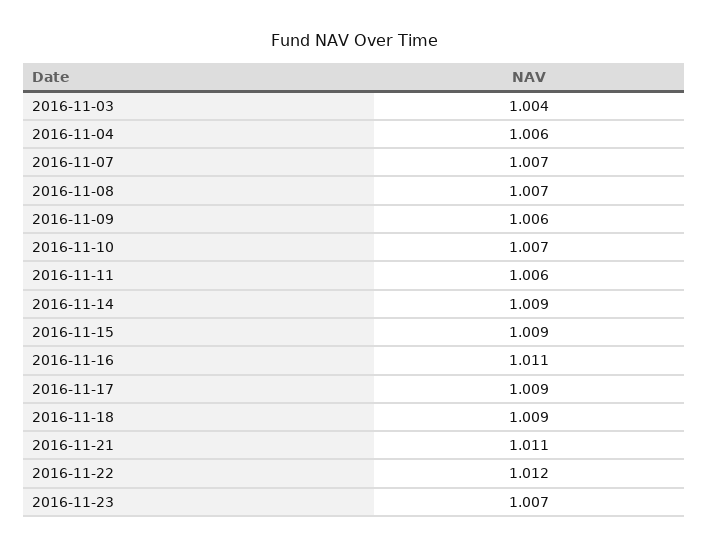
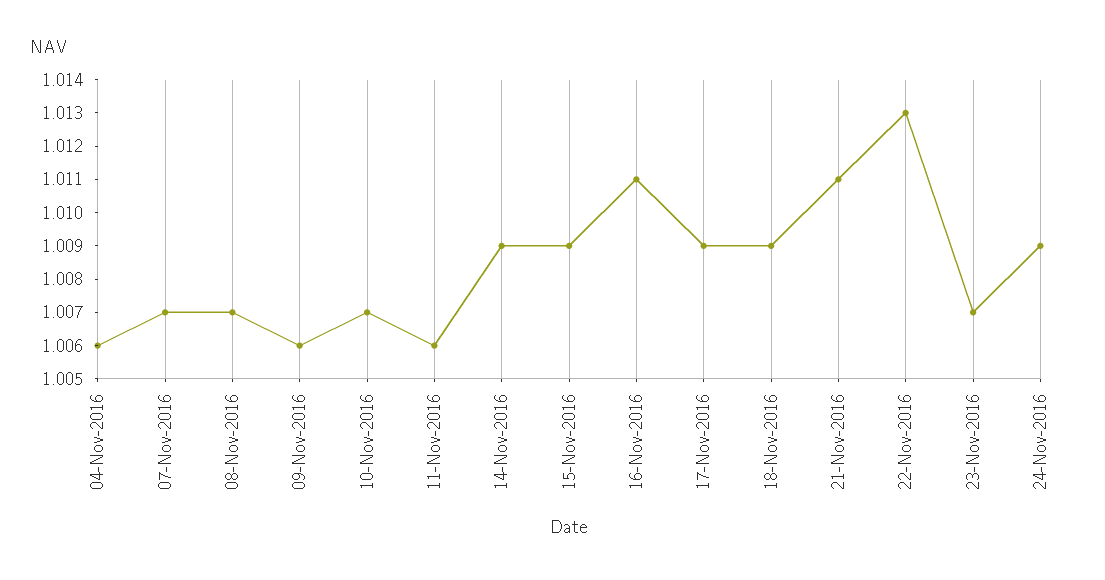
2016-11-03: 1.004 -> none
2016-11-22: 1.012 -> 1.013
24-Nov-2016: none -> 1.009

